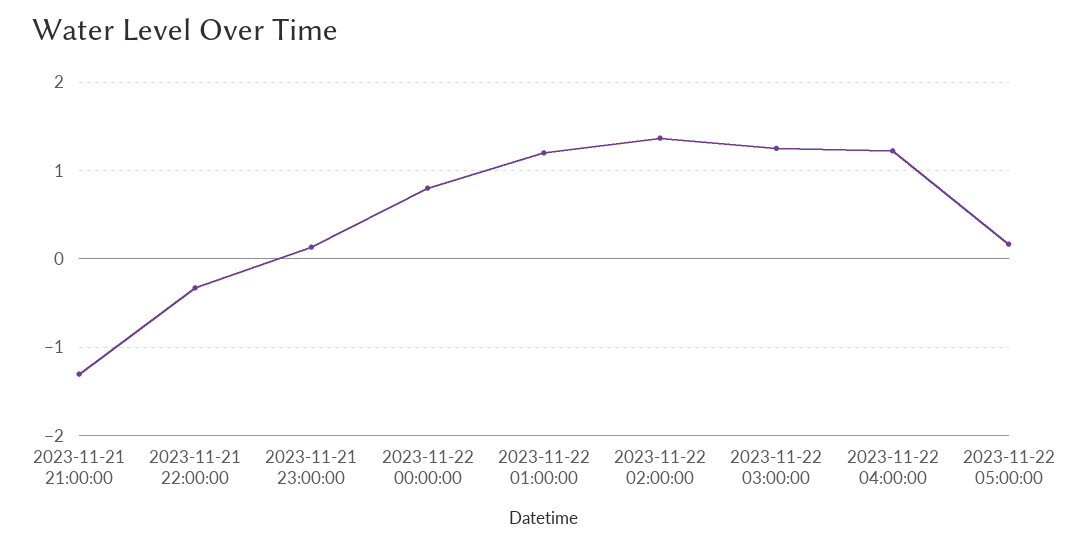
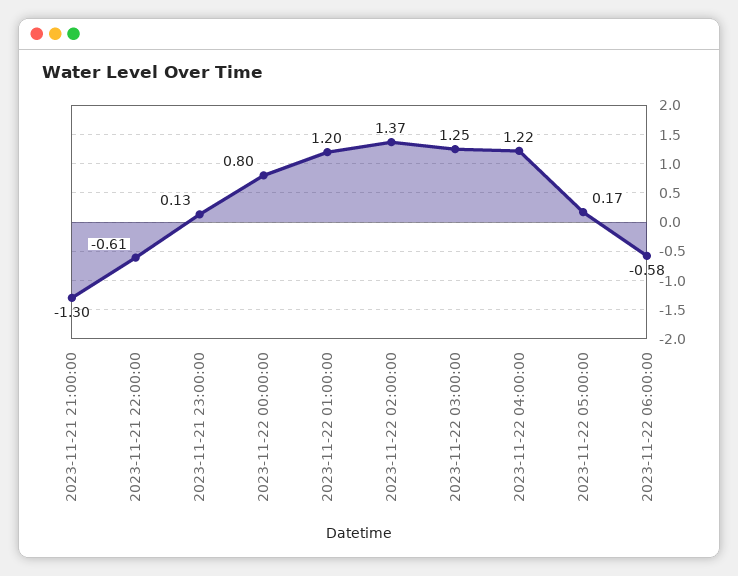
2023-11-21 22:00:00: -0.3 -> -0.61
2023-11-22 06:00:00: none -> -0.58

